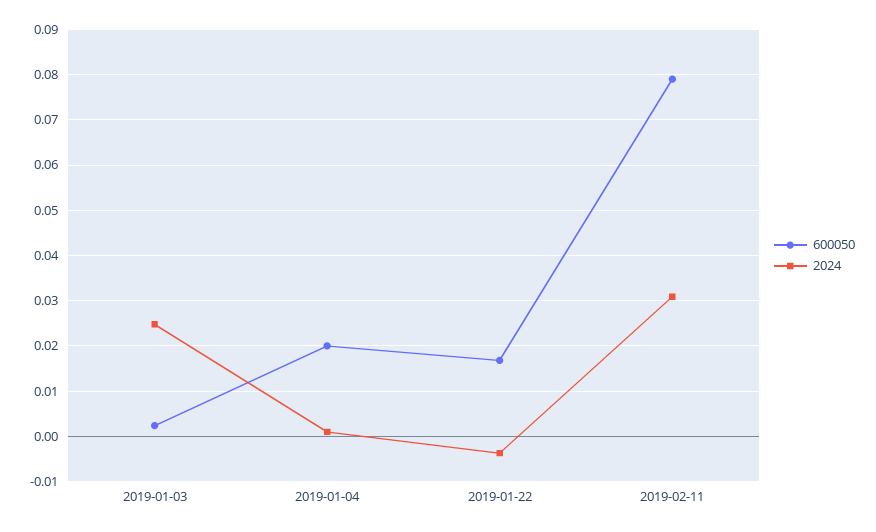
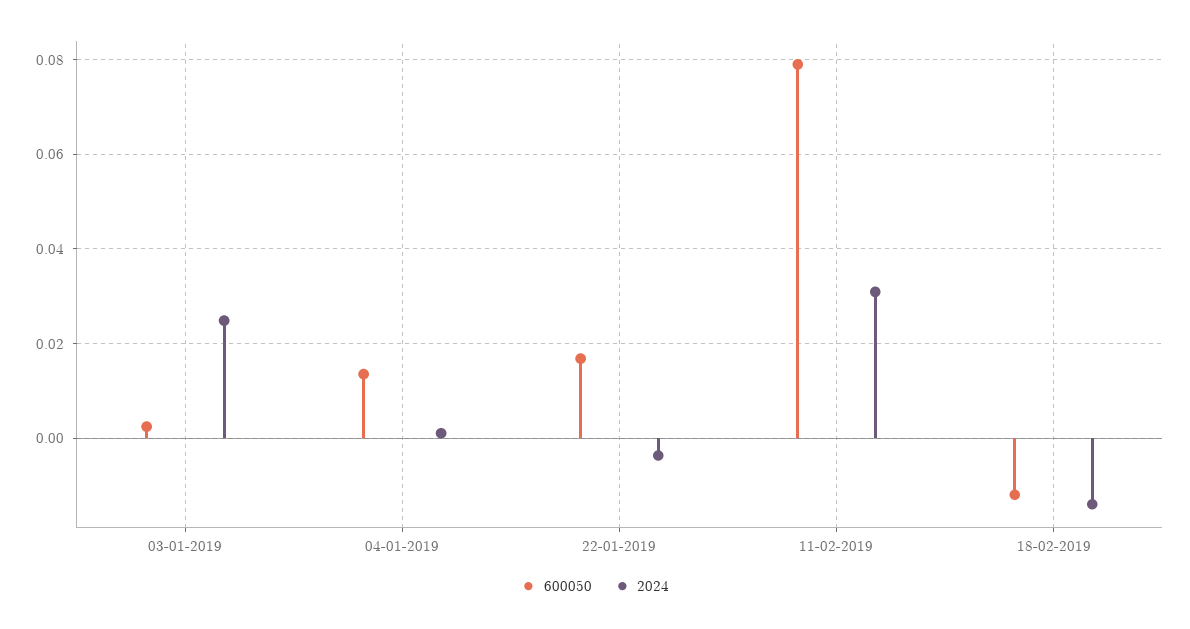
600050, 2019-01-04: 0.02 -> 0.014
600050, 18-02-2019: none -> -0.012
2024, 18-02-2019: none -> -0.014

